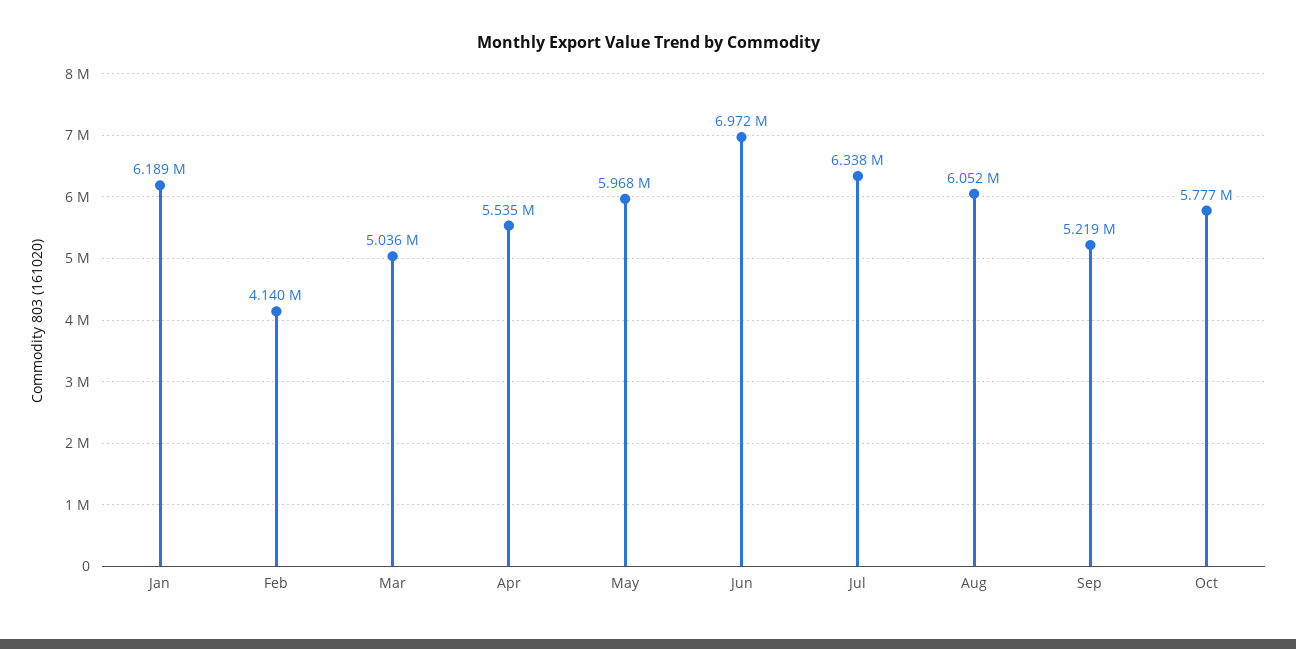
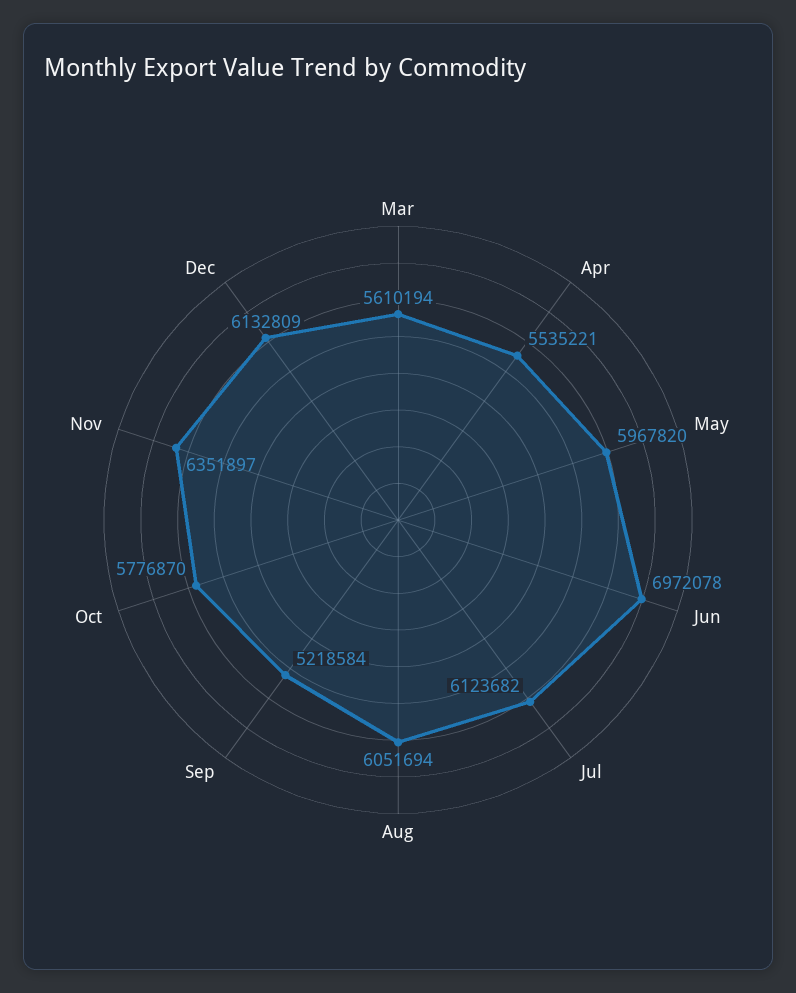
Jan: 6189000 -> none
Feb: 4140000 -> none
Mar: 5036000 -> 5610194
Jul: 6338000 -> 6123682
Nov: none -> 6351897
Dec: none -> 6132809

